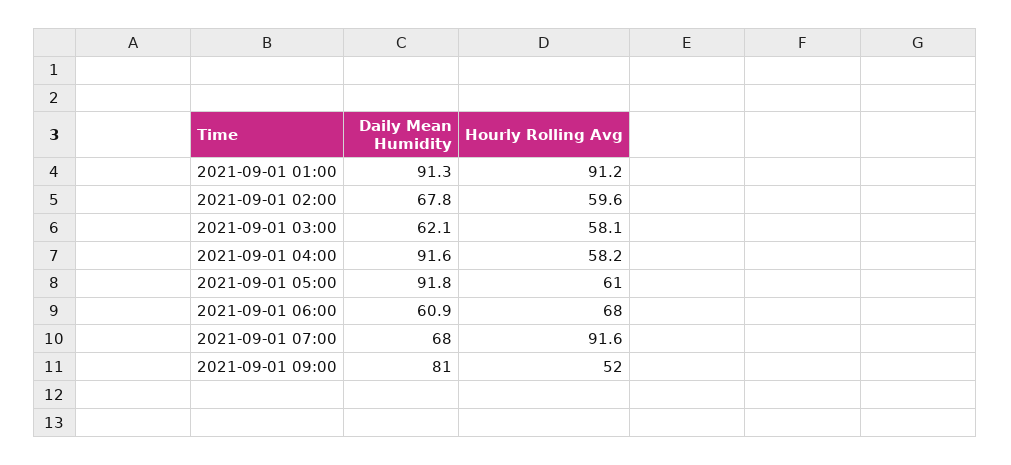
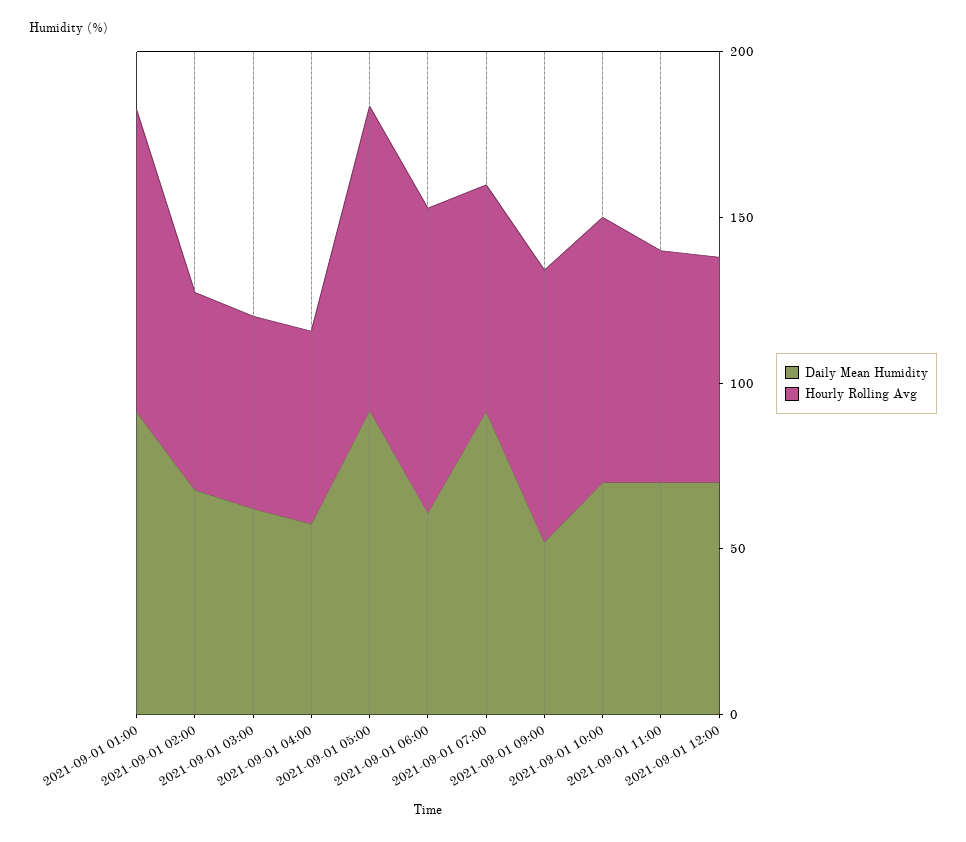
Daily Mean Humidity, 2021-09-01 04:00: 91.6 -> 60
Hourly Rolling Avg, 2021-09-01 05:00: 61 -> 90
Hourly Rolling Avg, 2021-09-01 06:00: 68 -> 90
Daily Mean Humidity, 2021-09-01 07:00: 68 -> 90
Hourly Rolling Avg, 2021-09-01 07:00: 91.6 -> 70
Daily Mean Humidity, 2021-09-01 09:00: 81 -> 50
Hourly Rolling Avg, 2021-09-01 09:00: 52 -> 80
Daily Mean Humidity, 2021-09-01 10:00: none -> 70
Hourly Rolling Avg, 2021-09-01 10:00: none -> 80
Daily Mean Humidity, 2021-09-01 11:00: none -> 70
Hourly Rolling Avg, 2021-09-01 11:00: none -> 70
Daily Mean Humidity, 2021-09-01 12:00: none -> 70
Hourly Rolling Avg, 2021-09-01 12:00: none -> 70

